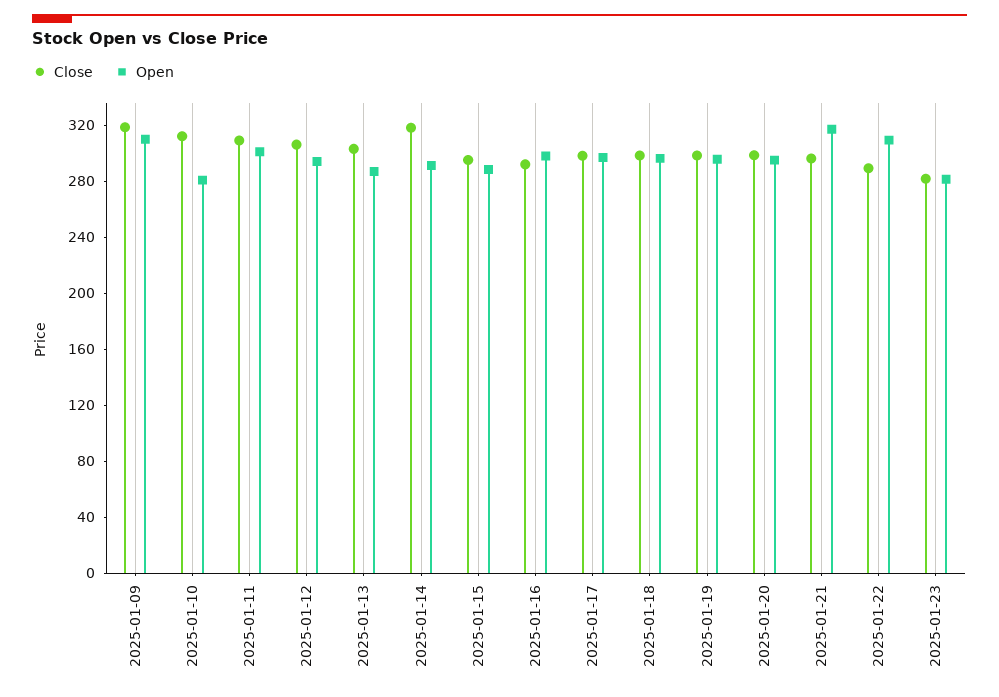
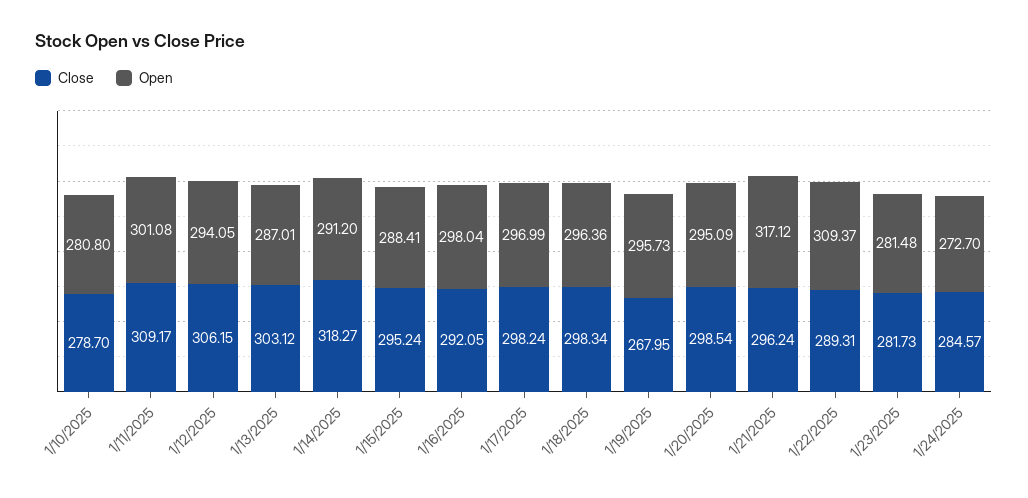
Close, 2025-01-09: 320 -> none
Open, 2025-01-09: 310 -> none
Close, 2025-01-10: 310 -> 278.7
Close, 2025-01-19: 300 -> 267.95
Close, 1/24/2025: none -> 284.57
Open, 1/24/2025: none -> 272.7

